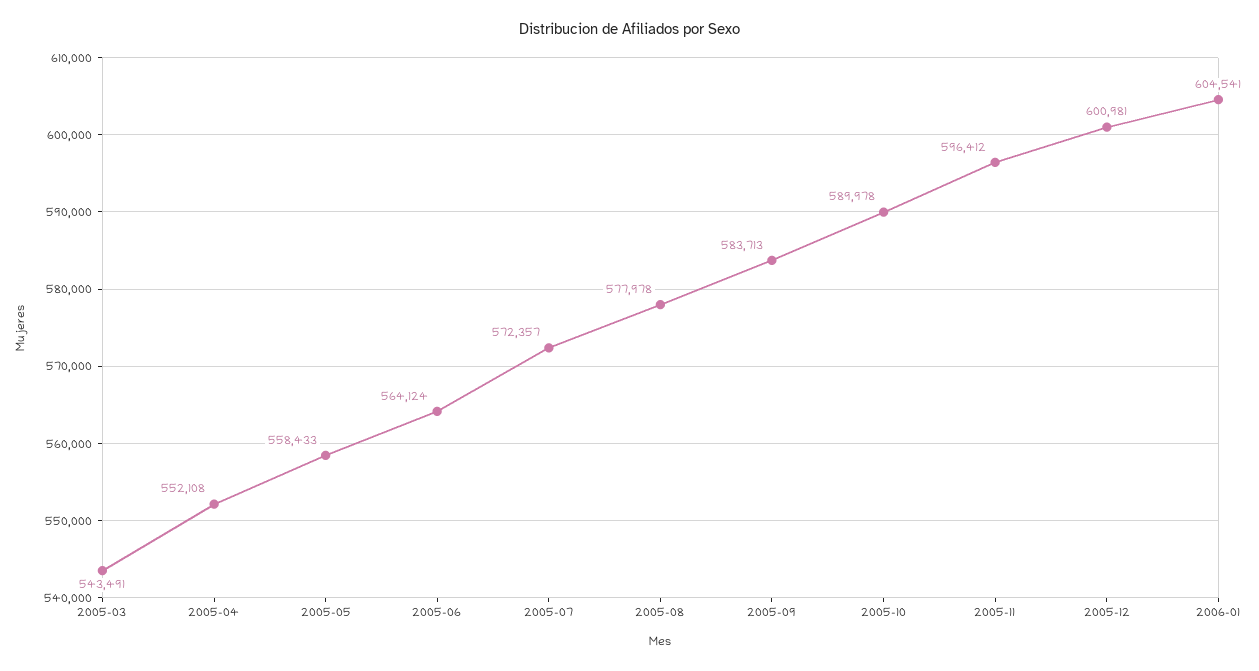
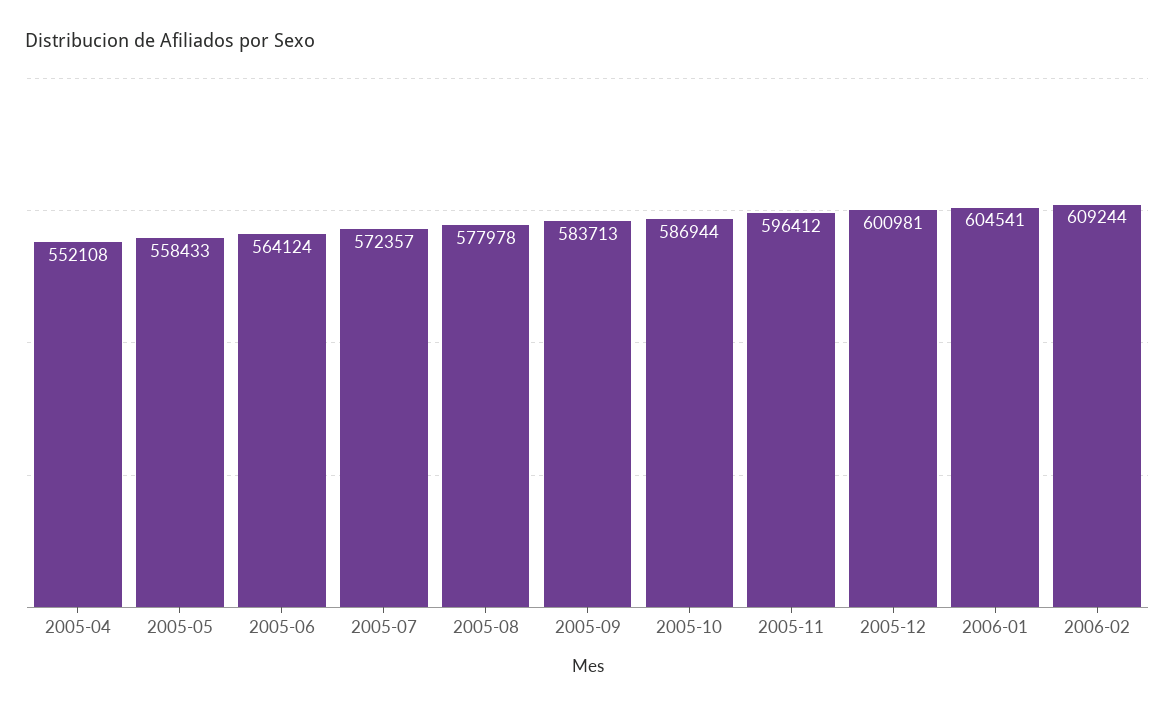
2005-03: 543491 -> none
2005-10: 589978 -> 586944
2006-02: none -> 609244

